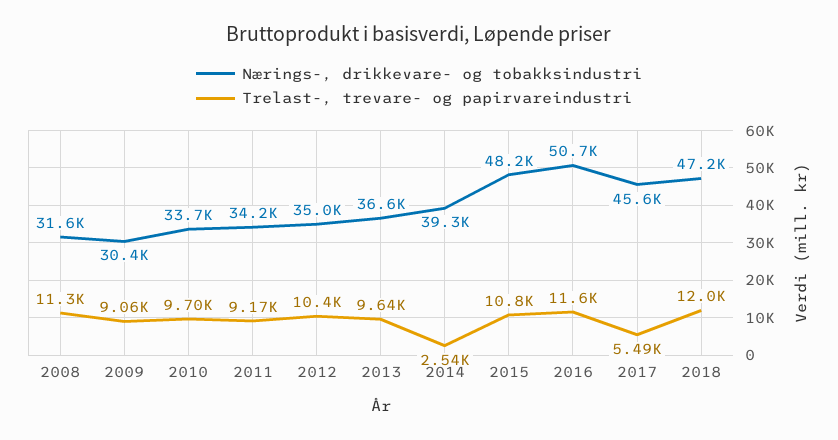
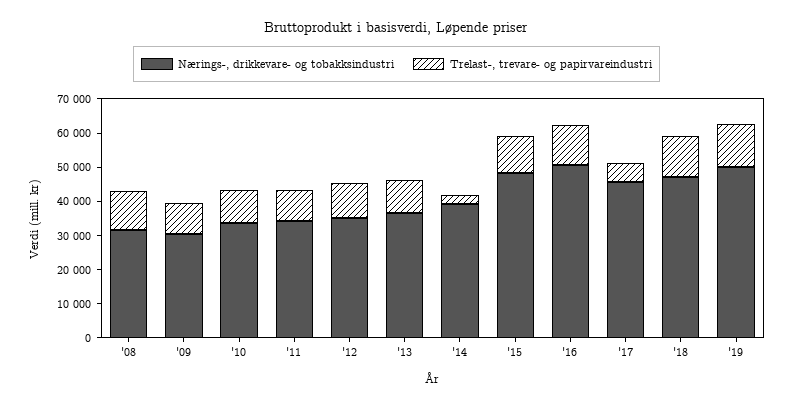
Nærings-, drikkevare- og tobakksindustri, '19: none -> 50000
Trelast-, trevare- og papirvareindustri, '19: none -> 12500

